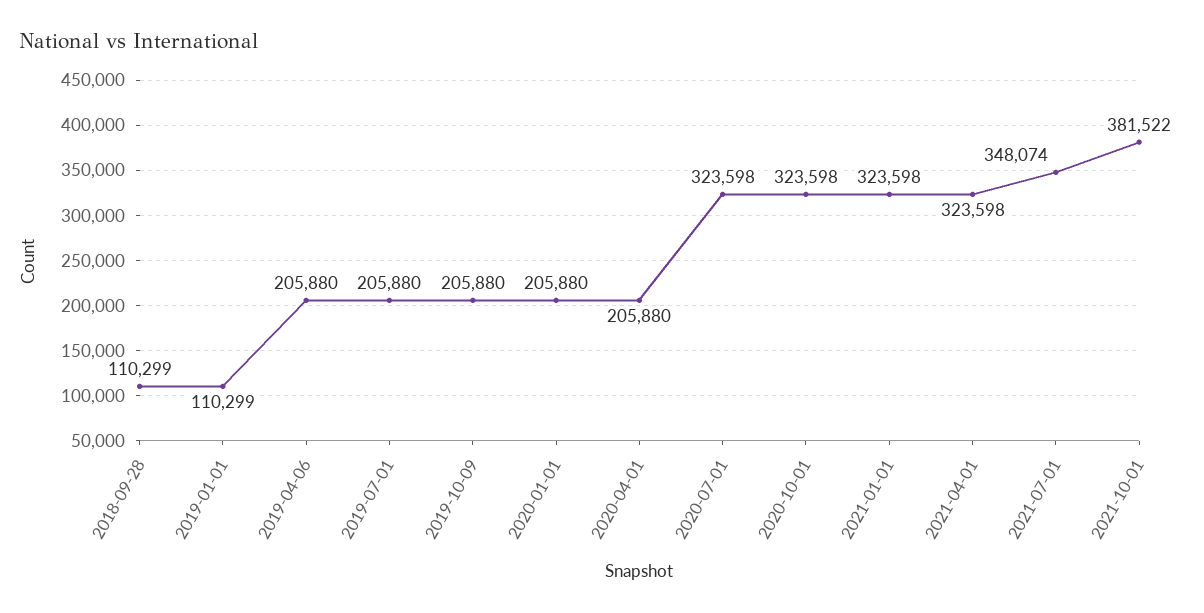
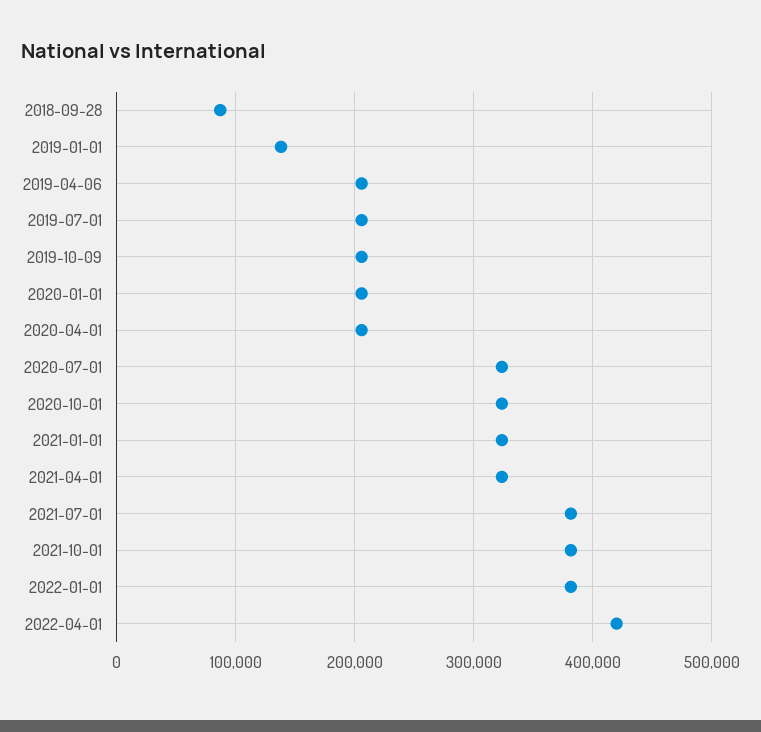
2018-09-28: 110299 -> 90000
2019-01-01: 110299 -> 140000
2021-07-01: 348074 -> 380000
2022-01-01: none -> 380000
2022-04-01: none -> 420000

